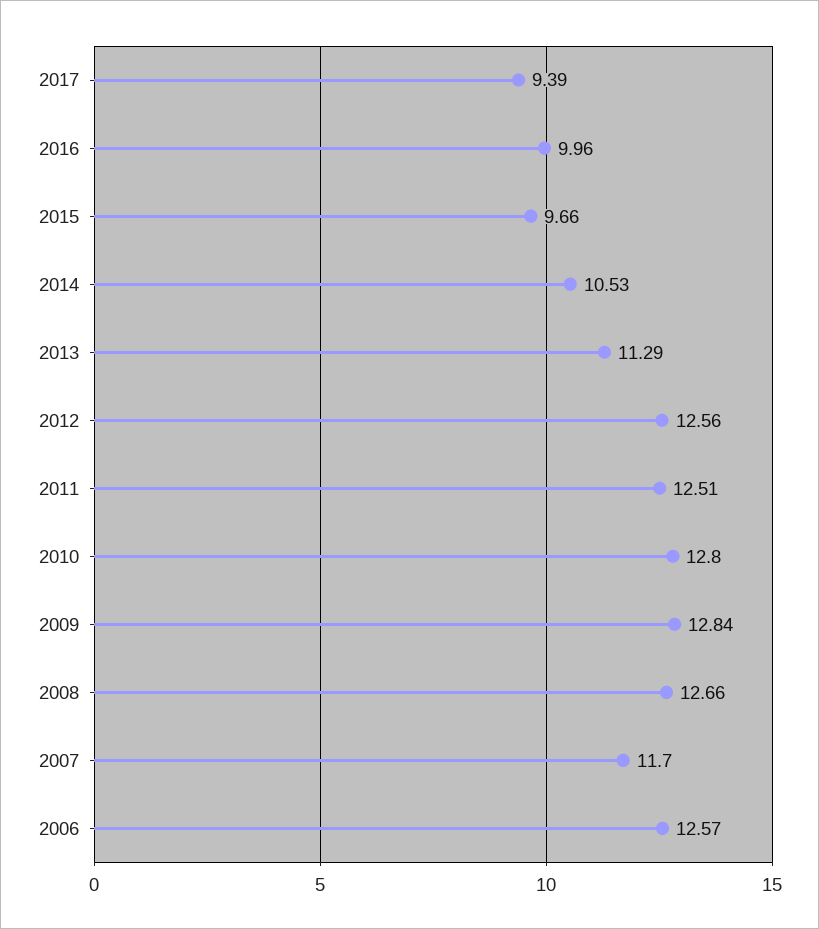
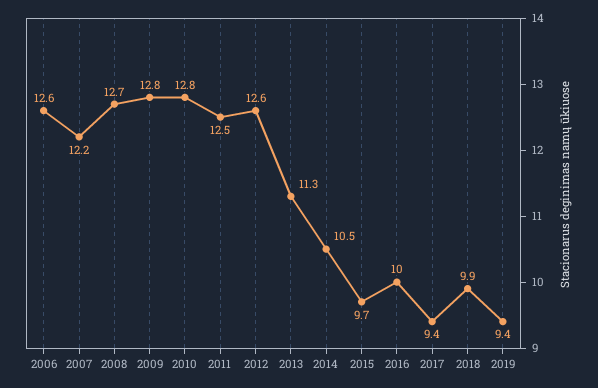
2007: 11.7 -> 12.2
2018: none -> 9.9
2019: none -> 9.4

